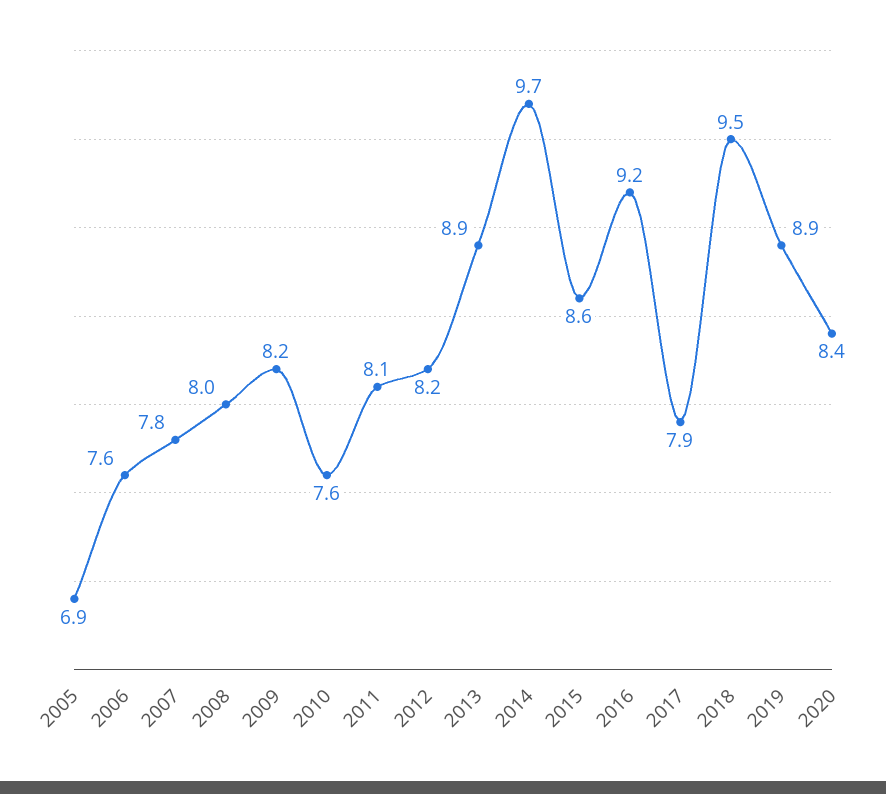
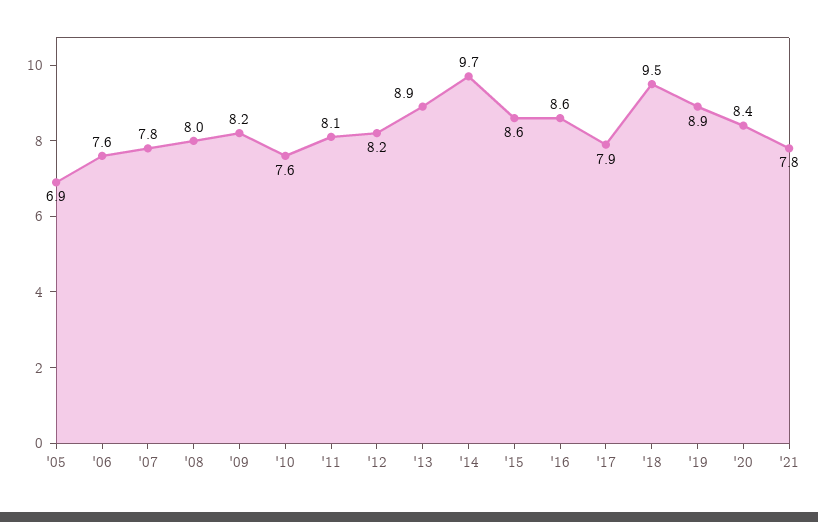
2016: 9.2 -> 8.6
'21: none -> 7.8

